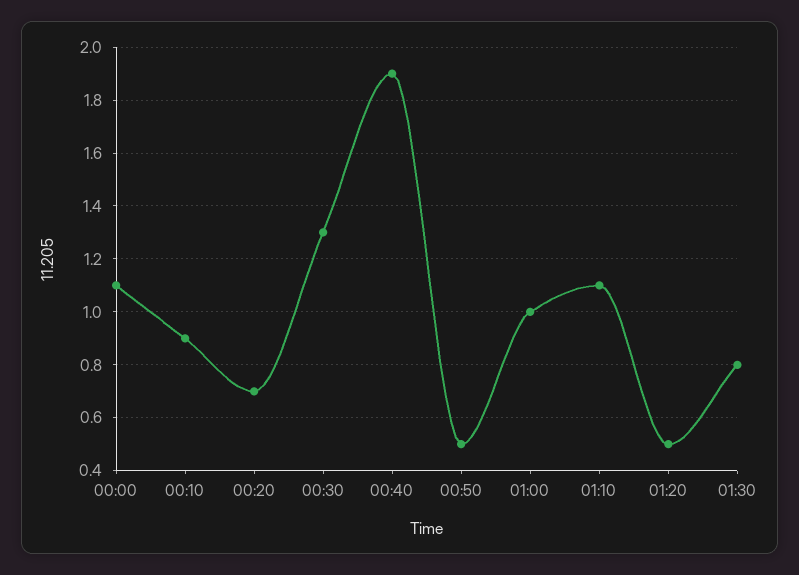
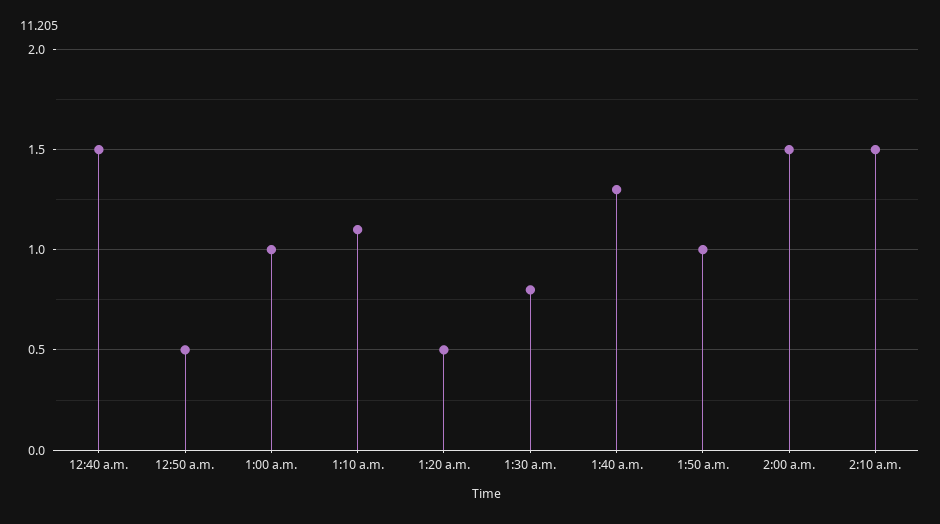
00:00: 1.1 -> none
00:10: 0.9 -> none
00:20: 0.7 -> none
00:30: 1.3 -> none
00:40: 1.9 -> 1.5
1:40 a.m.: none -> 1.3
1:50 a.m.: none -> 1
2:00 a.m.: none -> 1.5
2:10 a.m.: none -> 1.5

